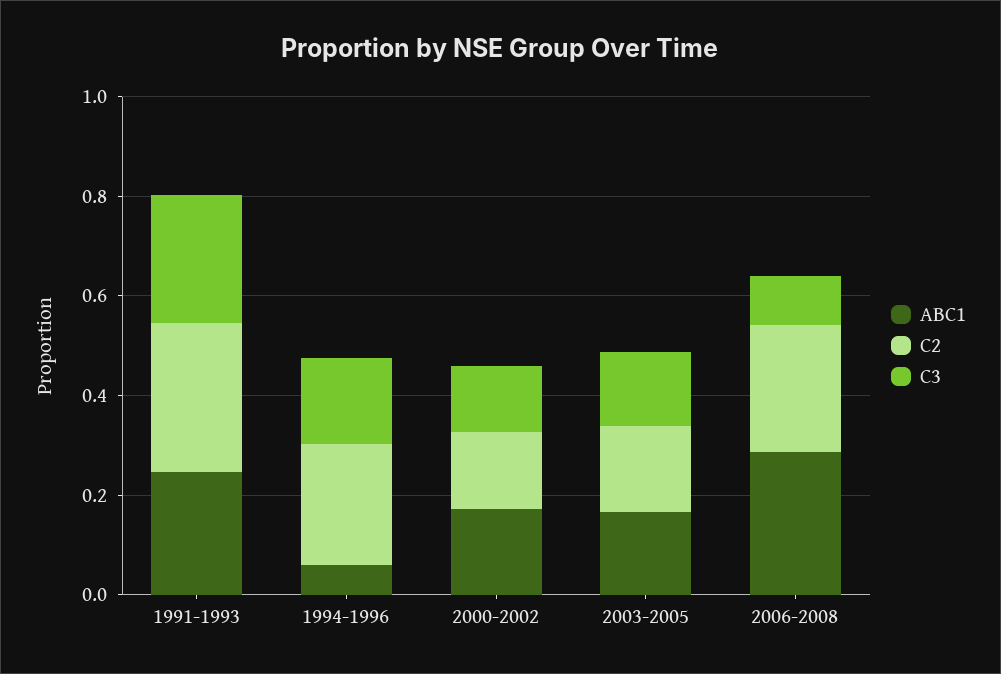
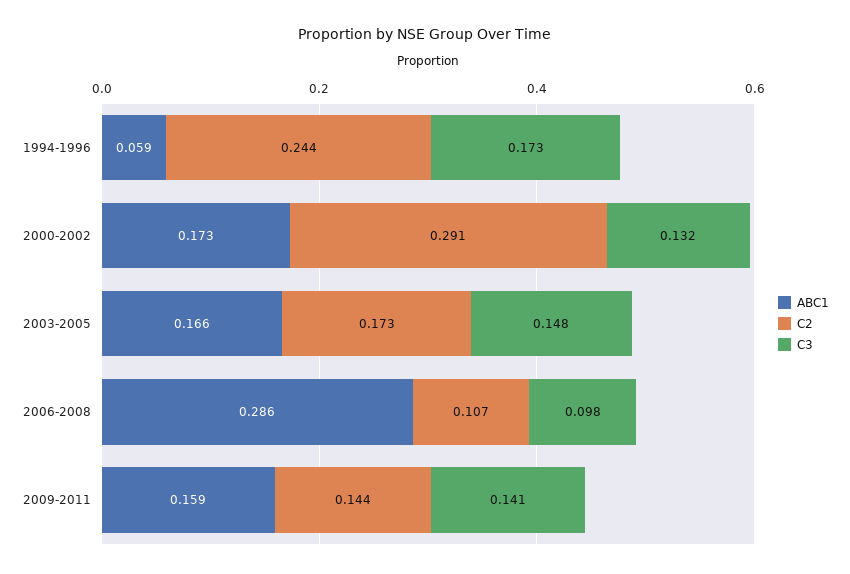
ABC1, 1991-1993: 0.25 -> none
C2, 1991-1993: 0.3 -> none
C3, 1991-1993: 0.25 -> none
C2, 2000-2002: 0.15 -> 0.291
C2, 2006-2008: 0.25 -> 0.107
ABC1, 2009-2011: none -> 0.159
C2, 2009-2011: none -> 0.144
C3, 2009-2011: none -> 0.141

